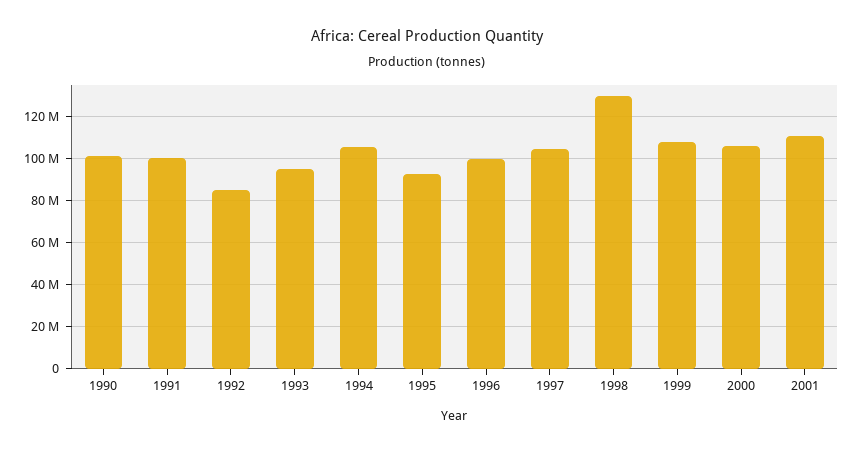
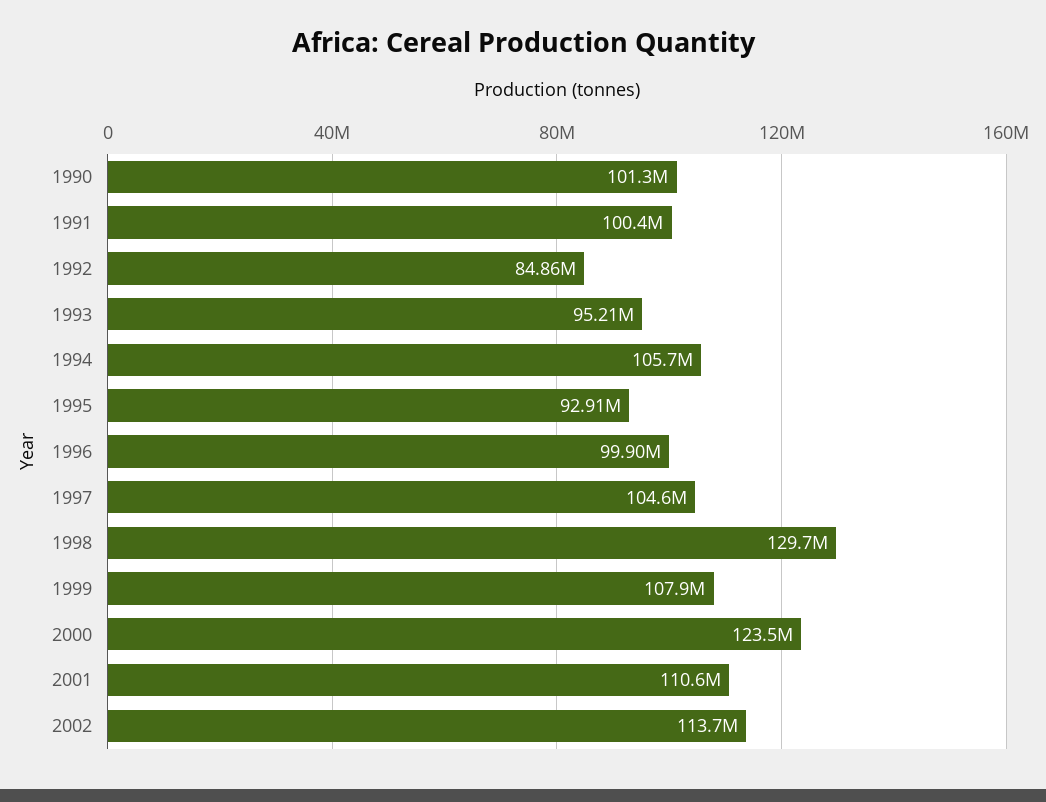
2000: 105000000 -> 123500000
2002: none -> 113700000

